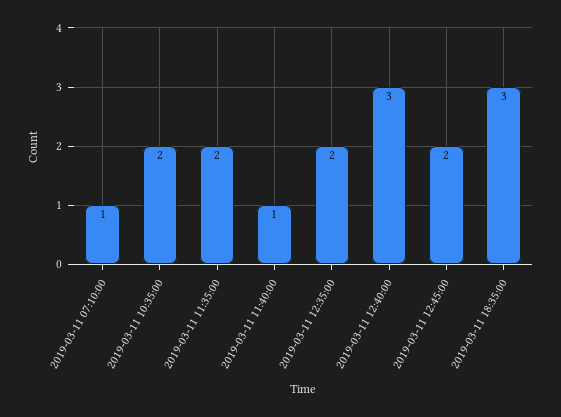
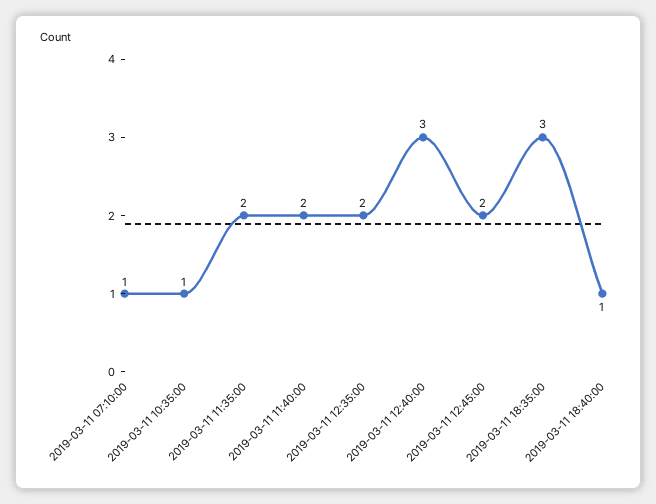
2019-03-11 10:35:00: 2 -> 1
2019-03-11 11:40:00: 1 -> 2
2019-03-11 18:40:00: none -> 1

